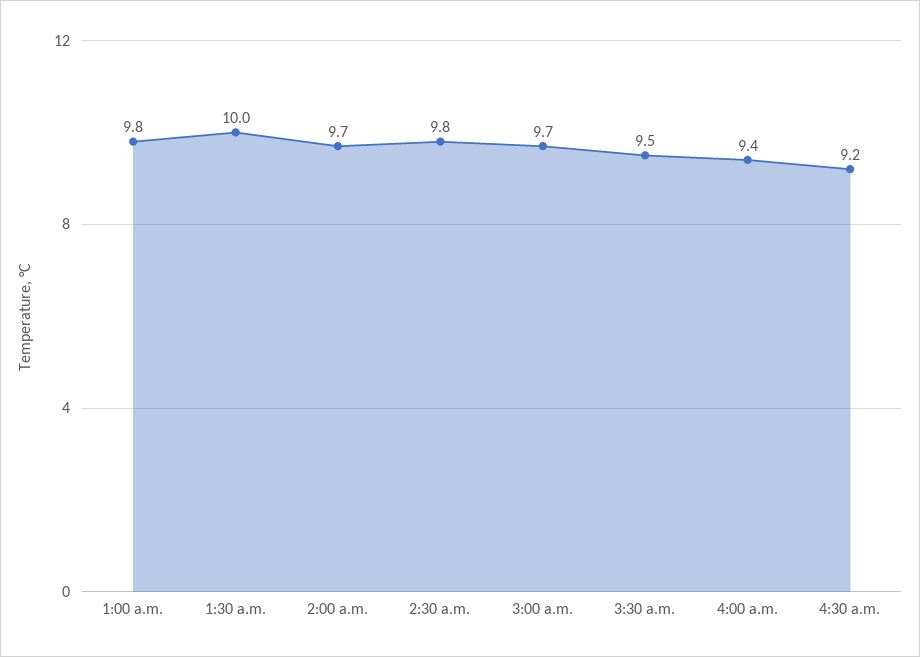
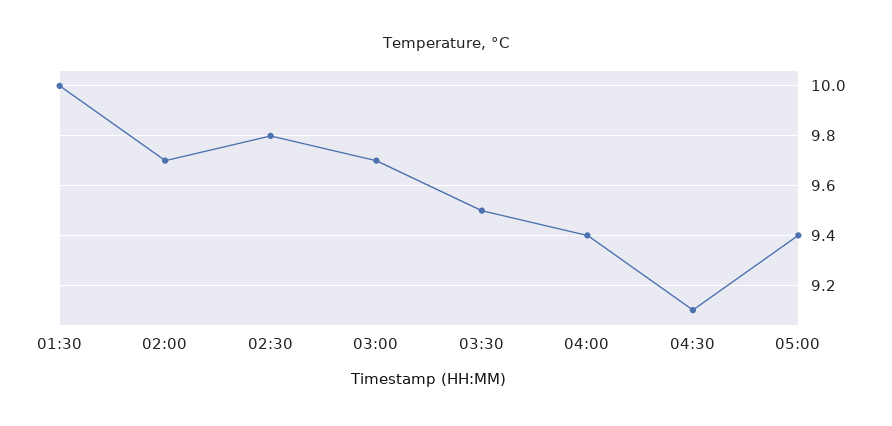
1:00 a.m.: 9.8 -> none
4:30 a.m.: 9.2 -> 9.1
05:00: none -> 9.4

